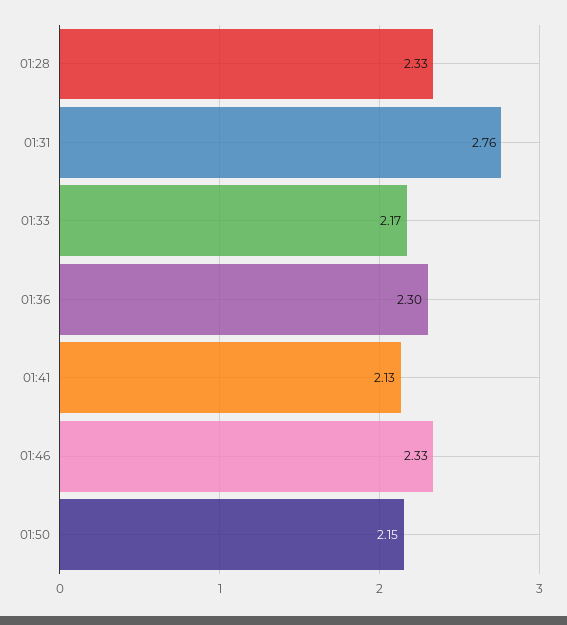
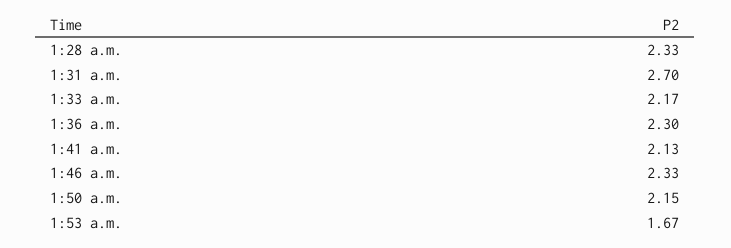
01:31: 2.76 -> 2.7
1:53 a.m.: none -> 1.67

